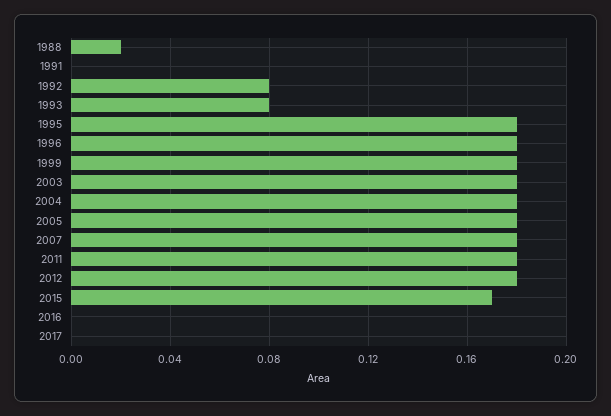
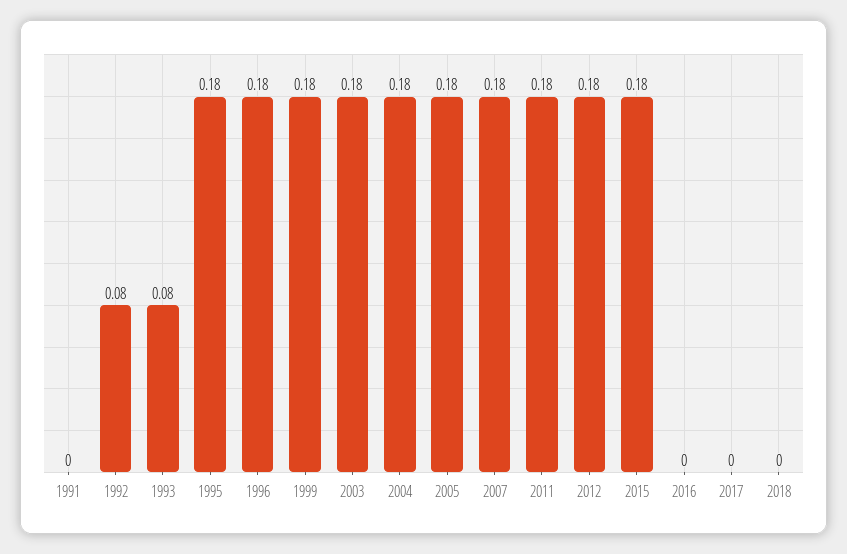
1988: 0.02 -> none
2015: 0.17 -> 0.18
2018: none -> 0

